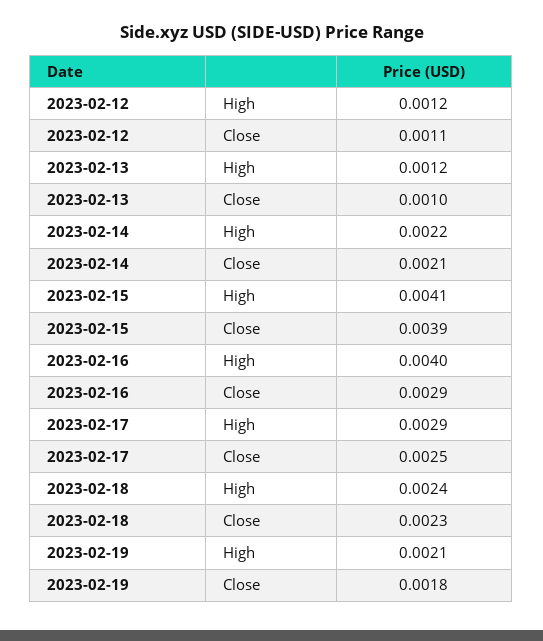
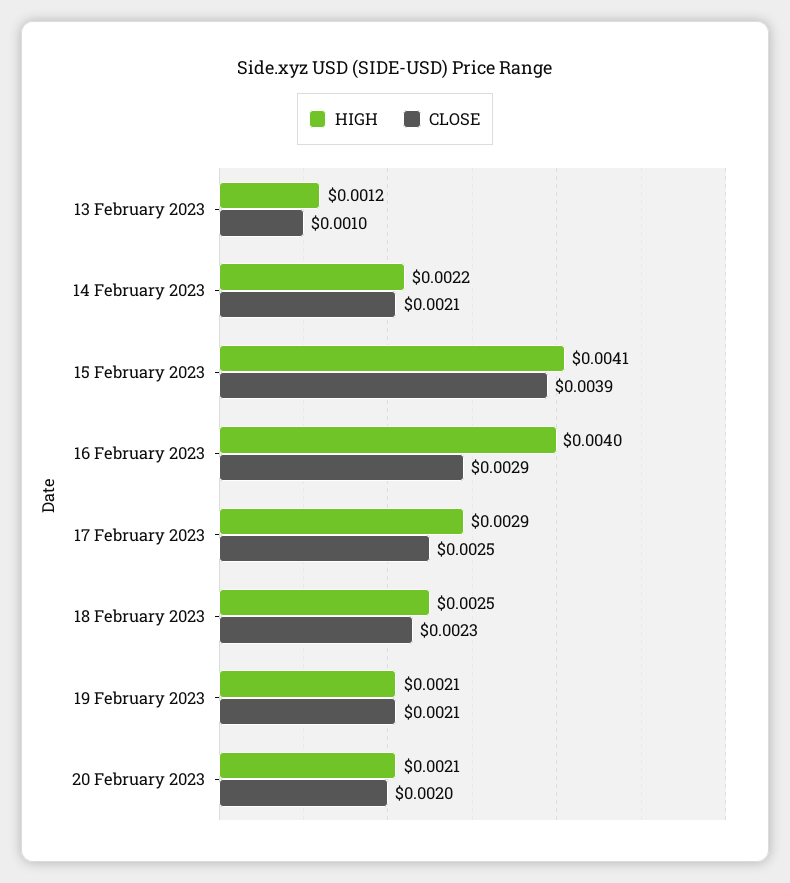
High, 2023-02-12: 0.0012 -> none
Close, 2023-02-12: 0.0011 -> none
High, 2023-02-18: 0.0024 -> 0.0025
Close, 2023-02-19: 0.0018 -> 0.0021
High, 20 February 2023: none -> 0.0021
Close, 20 February 2023: none -> 0.002

